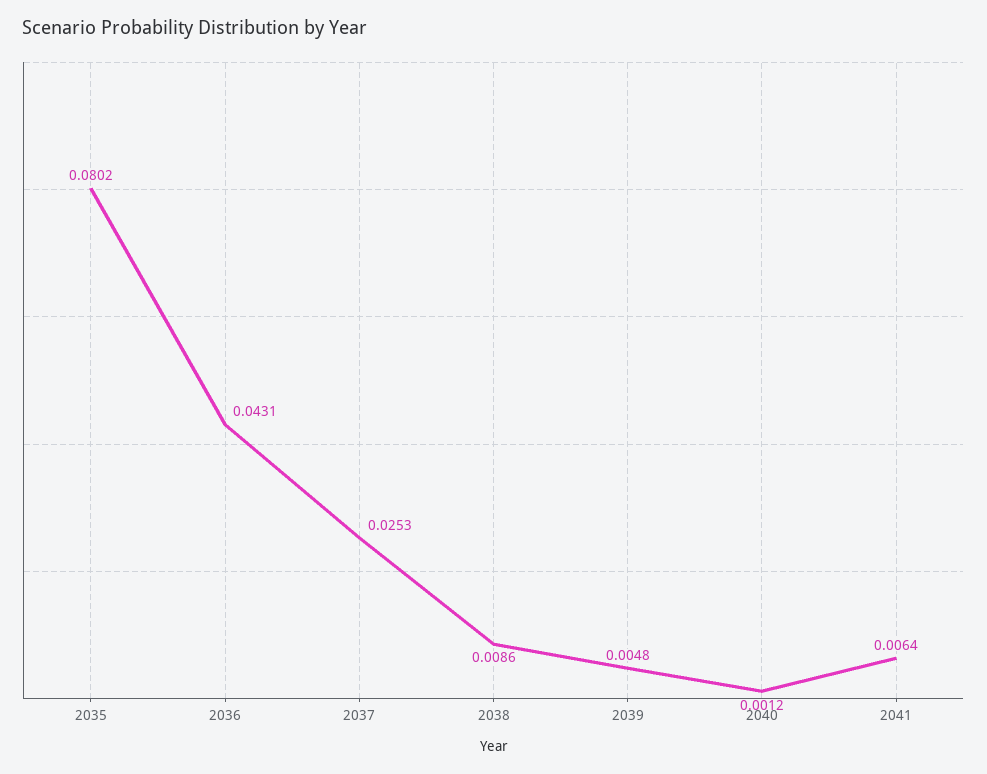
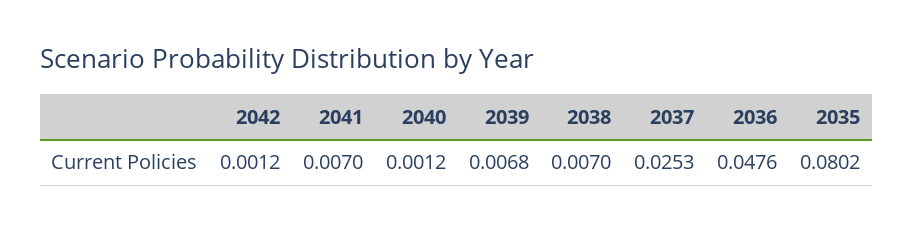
2036: 0.0431 -> 0.0476
2038: 0.0086 -> 0.007
2039: 0.0048 -> 0.0068
2041: 0.0064 -> 0.007
2042: none -> 0.0012

